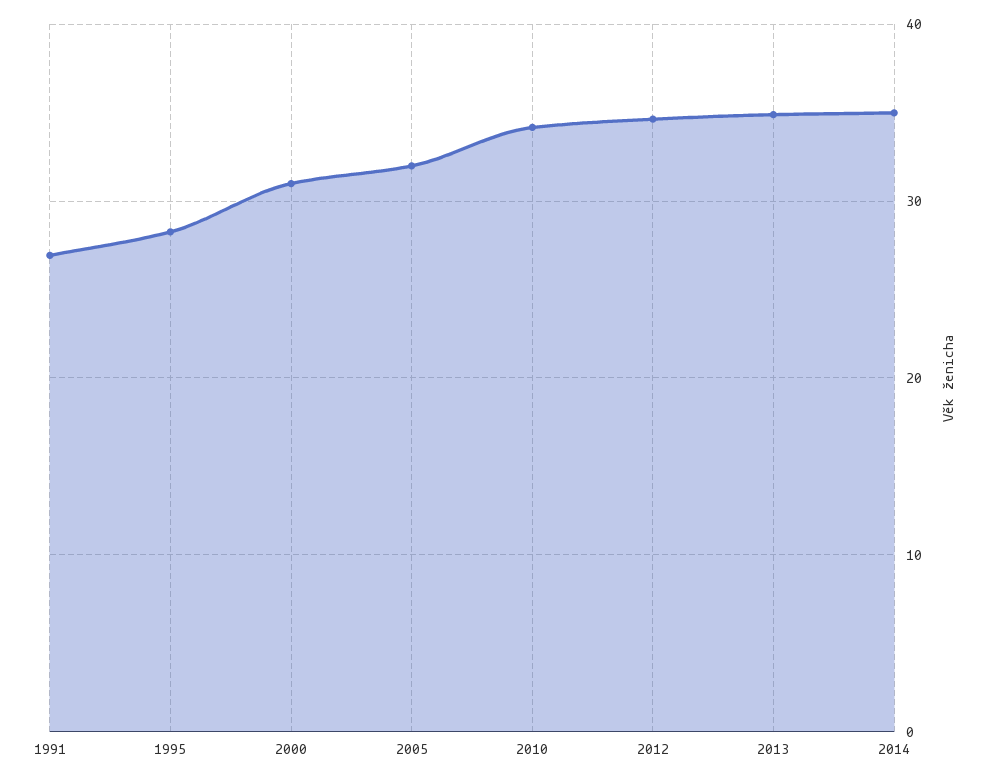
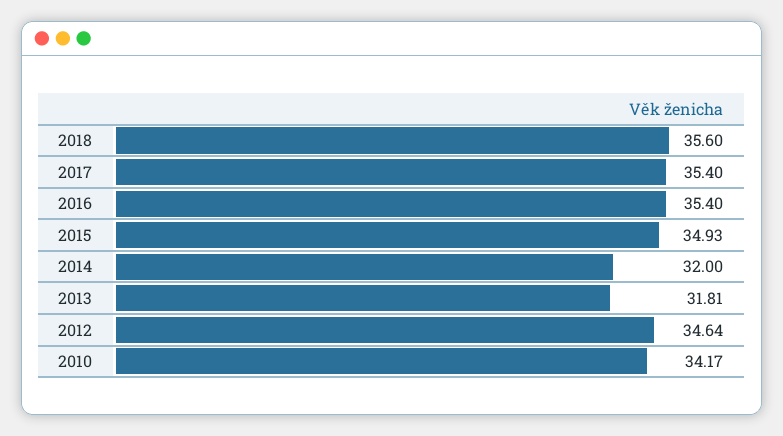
1991: 27 -> none
1995: 28 -> none
2000: 31 -> none
2005: 32 -> none
2013: 35 -> 31.81
2014: 35 -> 32
2018: none -> 35.6
2017: none -> 35.4
2016: none -> 35.4
2015: none -> 34.93

